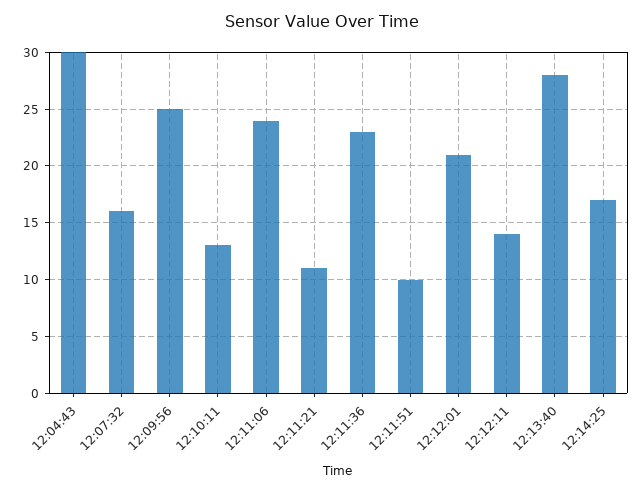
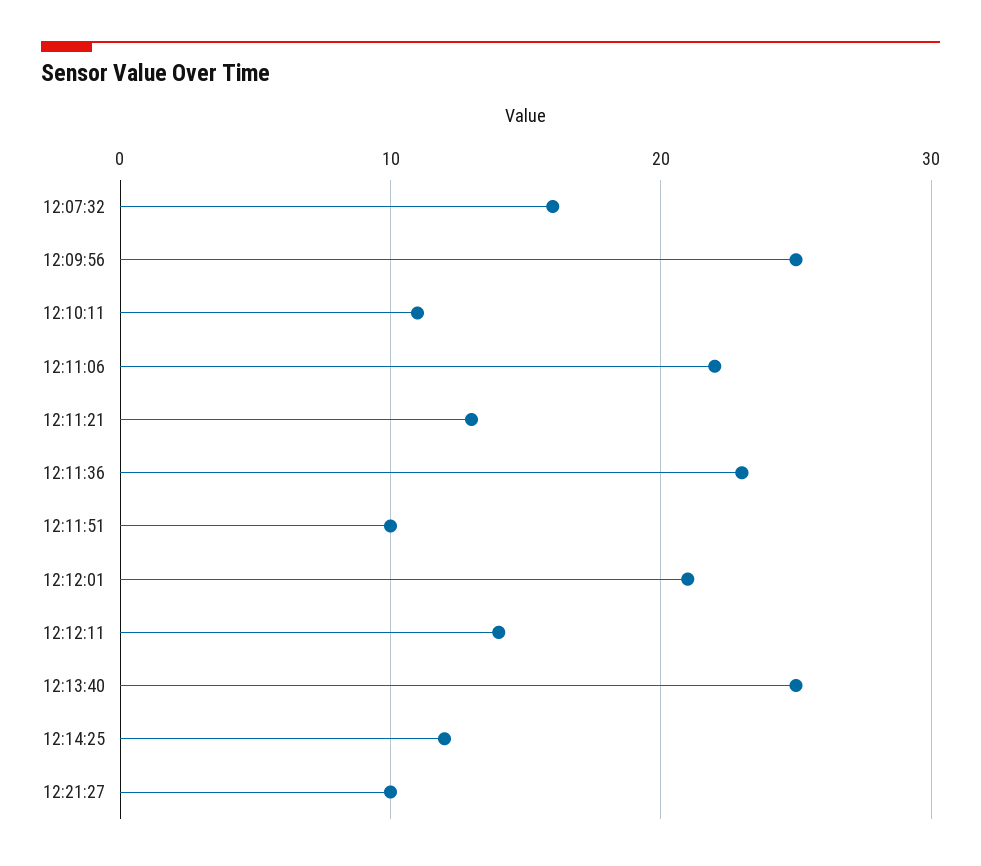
12:04:43: 30 -> none
12:10:11: 13 -> 11
12:11:06: 24 -> 22
12:11:21: 11 -> 13
12:13:40: 28 -> 25
12:14:25: 17 -> 12
12:21:27: none -> 10

